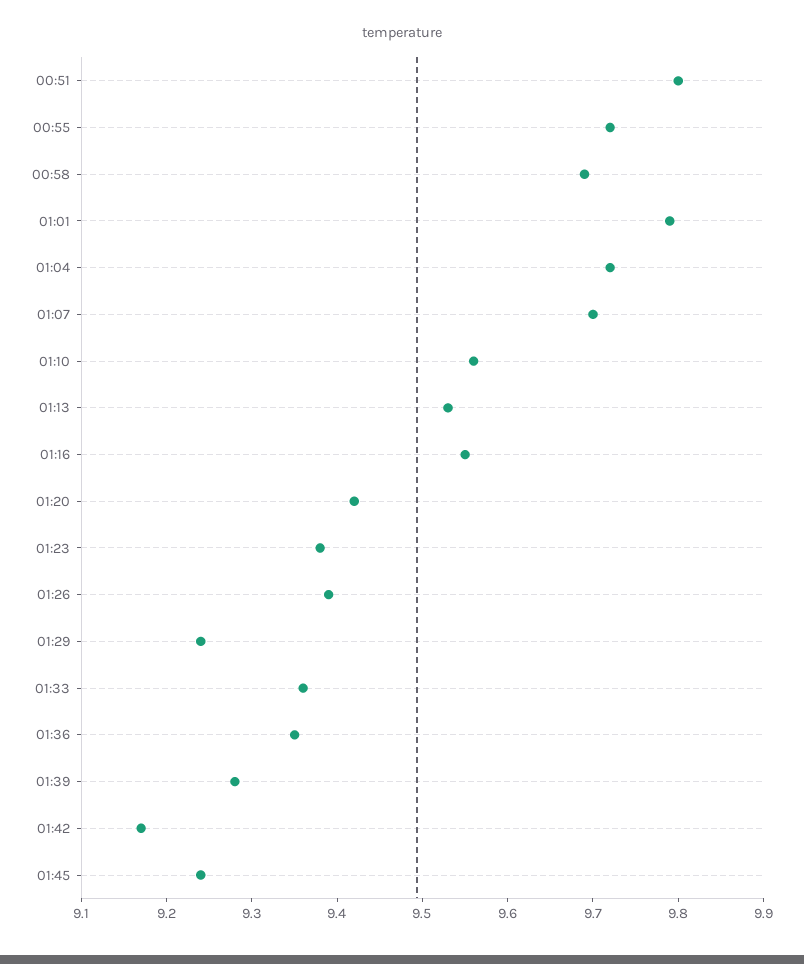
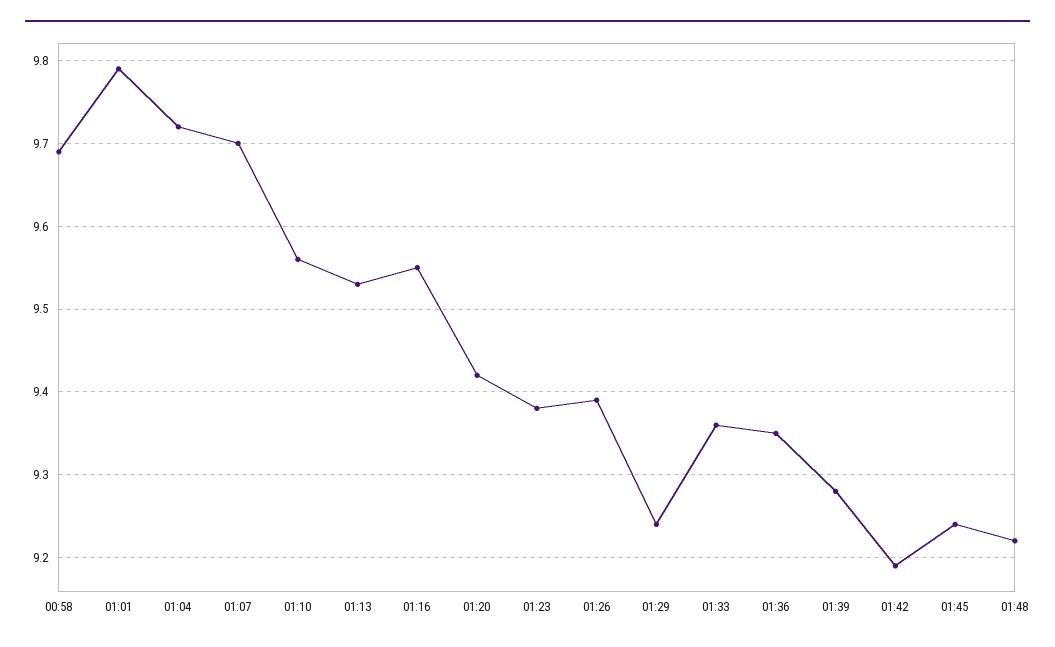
00:51: 9.8 -> none
00:55: 9.72 -> none
01:42: 9.17 -> 9.19
01:48: none -> 9.22

